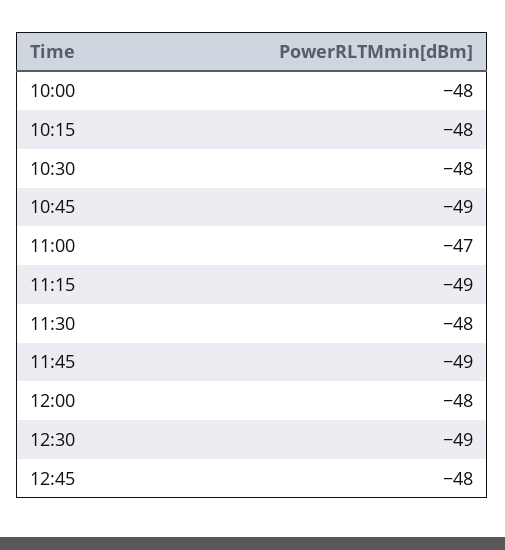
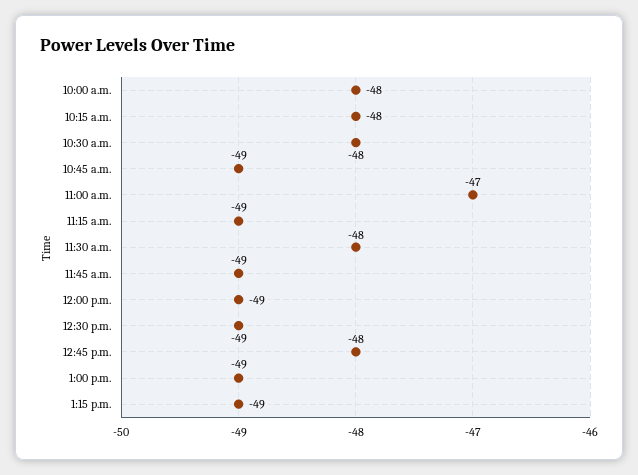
12:00: -48 -> -49
1:00 p.m.: none -> -49
1:15 p.m.: none -> -49

